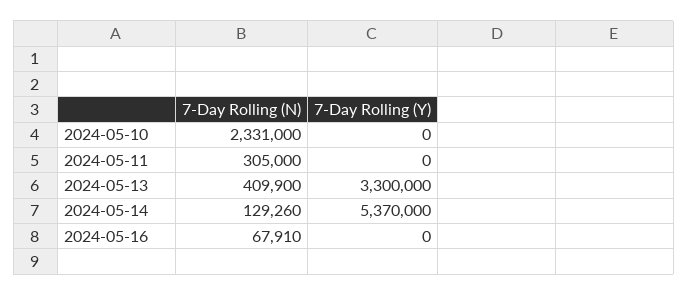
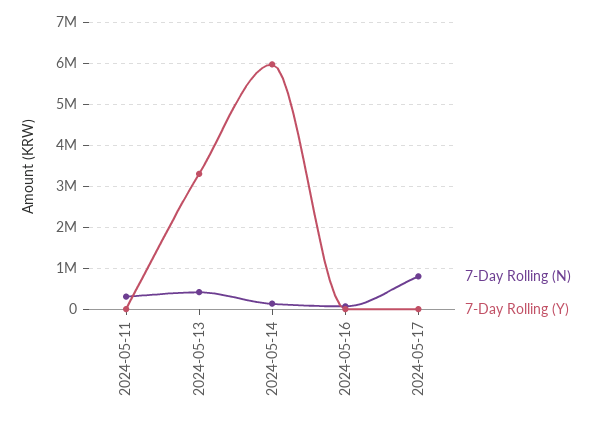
7-Day Rolling (N), 2024-05-10: 2331000 -> none
7-Day Rolling (Y), 2024-05-10: 0 -> none
7-Day Rolling (Y), 2024-05-14: 5370000 -> 6000000
7-Day Rolling (N), 2024-05-17: none -> 800000
7-Day Rolling (Y), 2024-05-17: none -> 0

